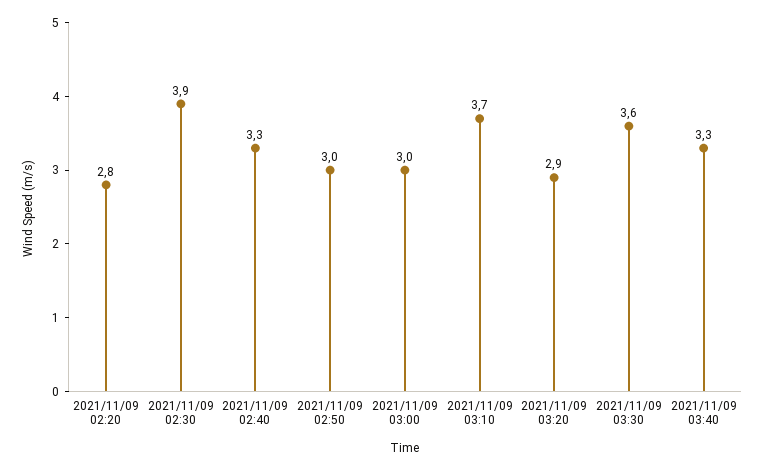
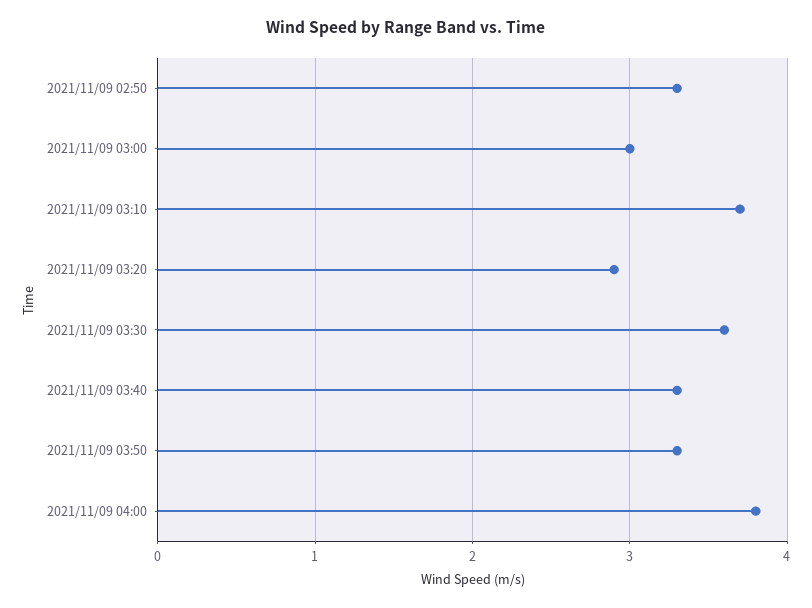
2021/11/09 02:20: 2.8 -> none
2021/11/09 02:30: 3.9 -> none
2021/11/09 02:40: 3.3 -> none
2021/11/09 02:50: 3 -> 3.3
2021/11/09 03:50: none -> 3.3
2021/11/09 04:00: none -> 3.8

